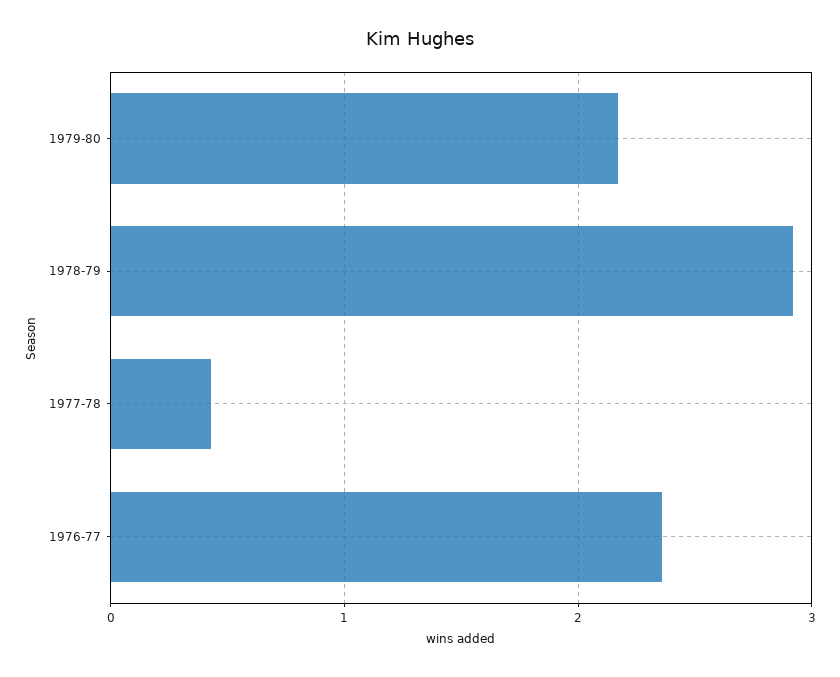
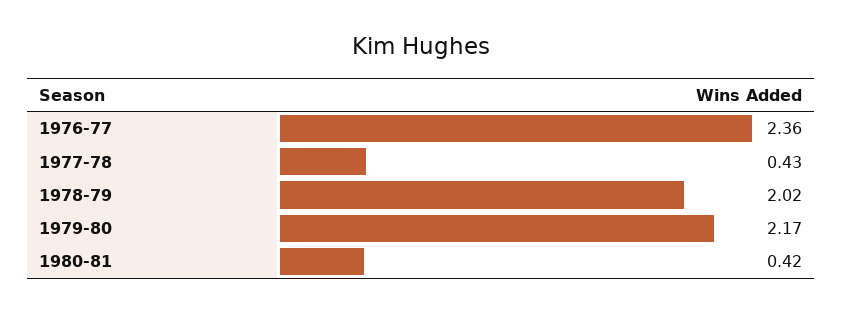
1978-79: 2.9 -> 2.02
1980-81: none -> 0.42

